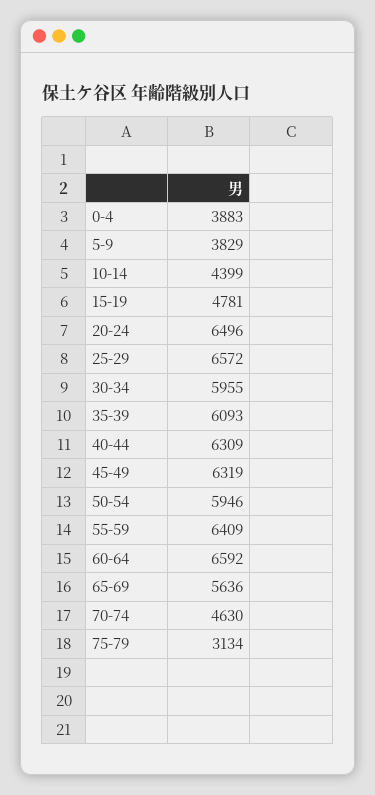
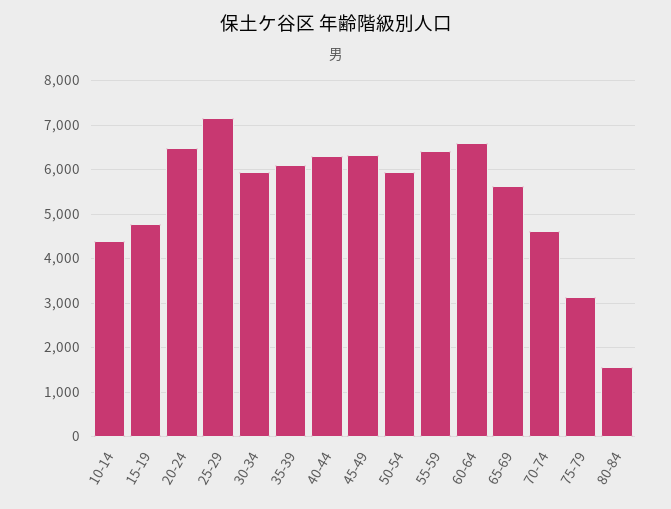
0-4: 3883 -> none
5-9: 3829 -> none
25-29: 6572 -> 7200
80-84: none -> 1600

